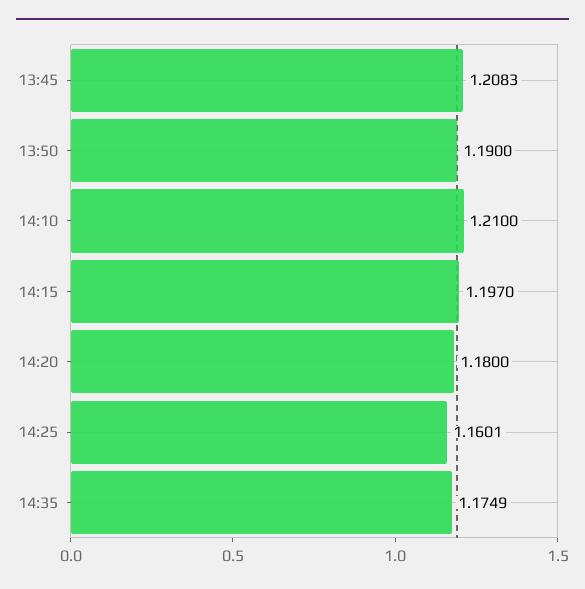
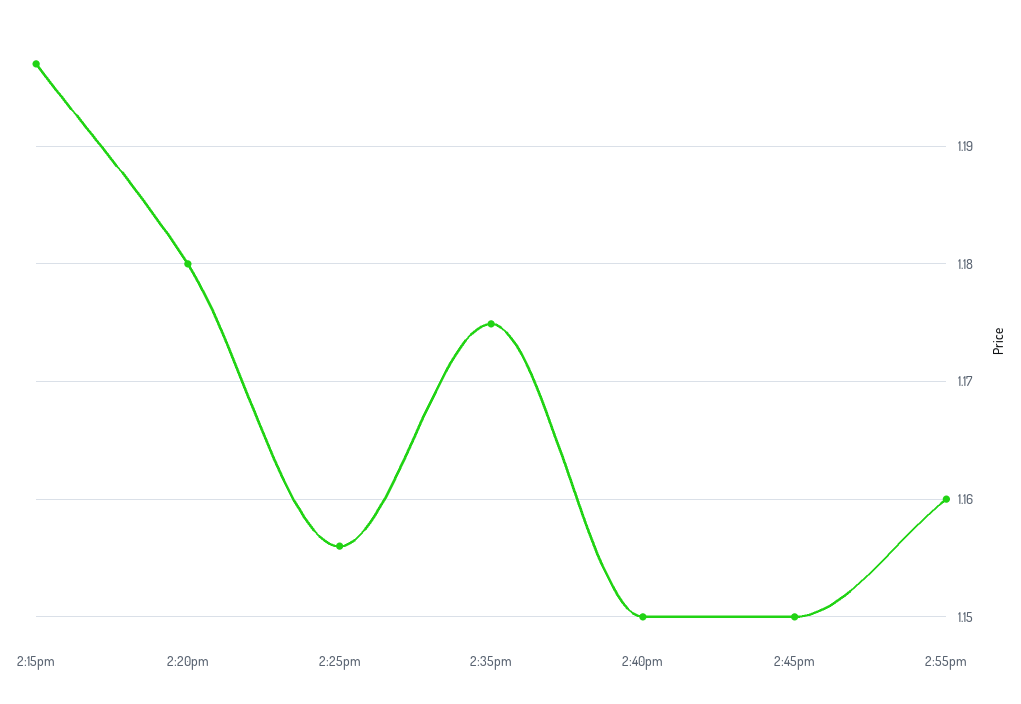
13:45: 1.2083 -> none
13:50: 1.19 -> none
14:10: 1.21 -> none
14:25: 1.1601 -> 1.156
2:40pm: none -> 1.15
2:45pm: none -> 1.15
2:55pm: none -> 1.16

